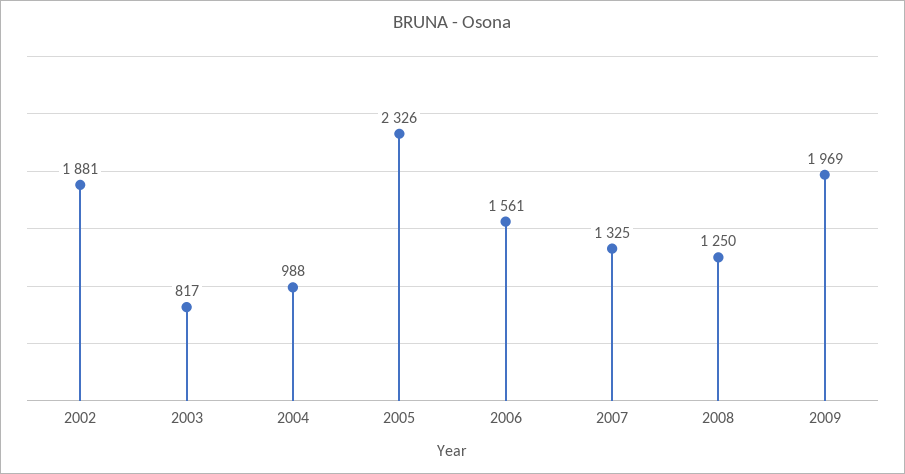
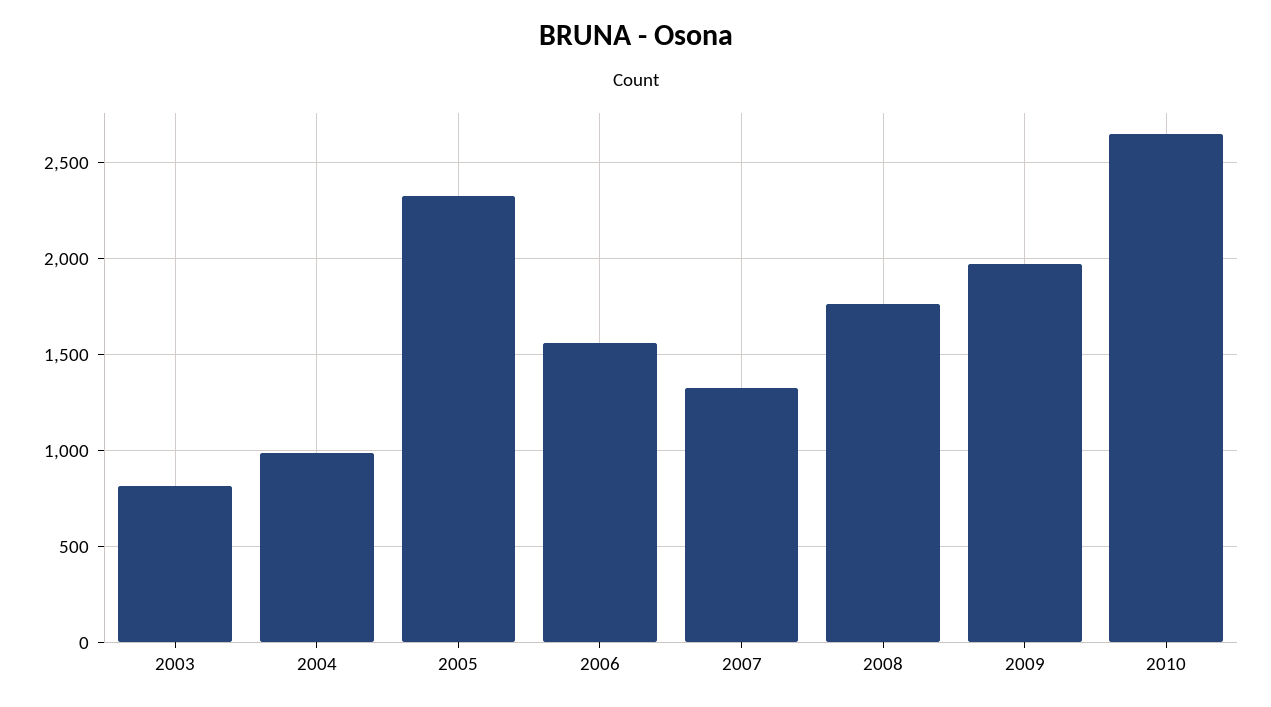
2002: 1881 -> none
2008: 1250 -> 1750
2010: none -> 2650

